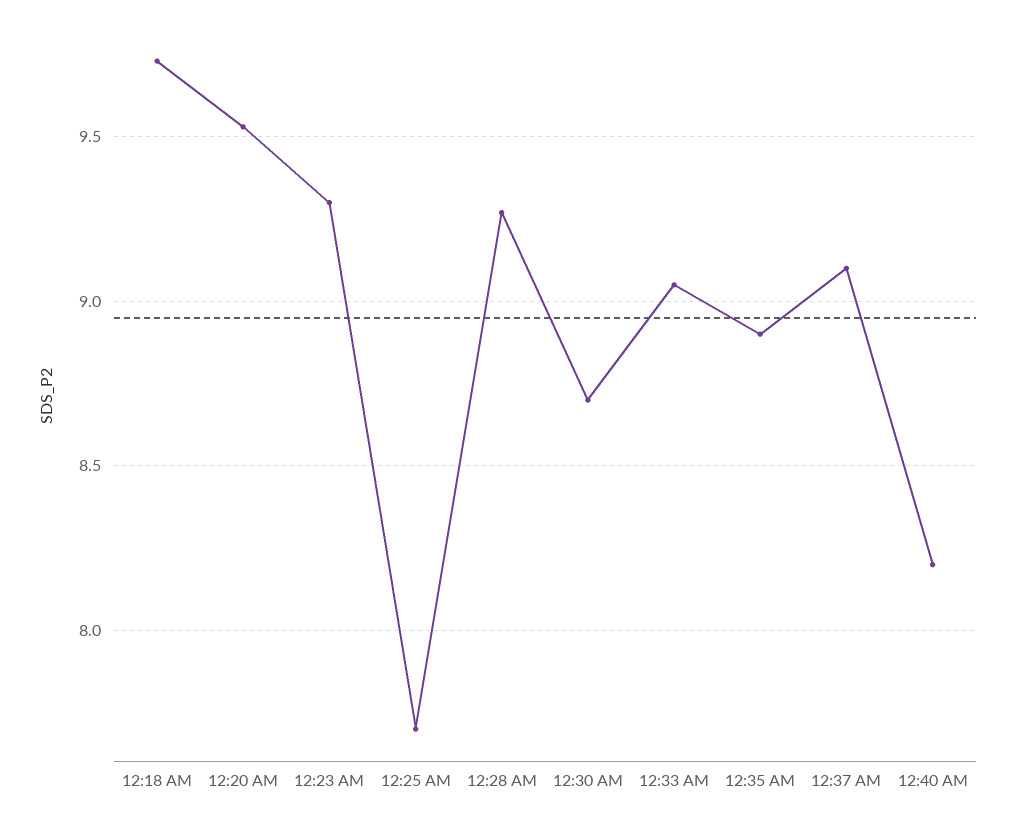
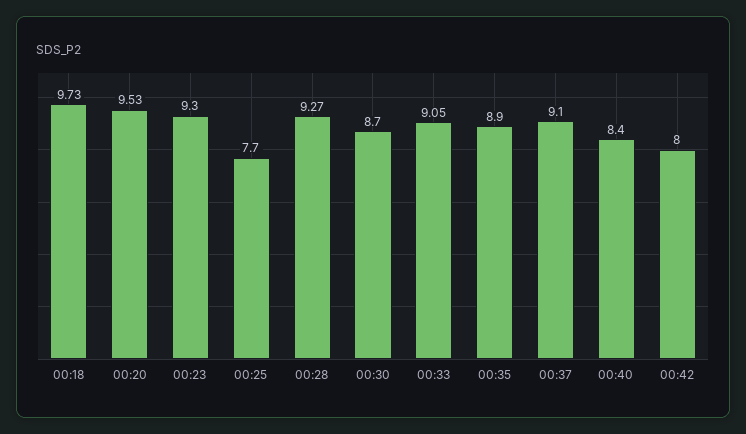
12:40 AM: 8.2 -> 8.4
00:42: none -> 8

